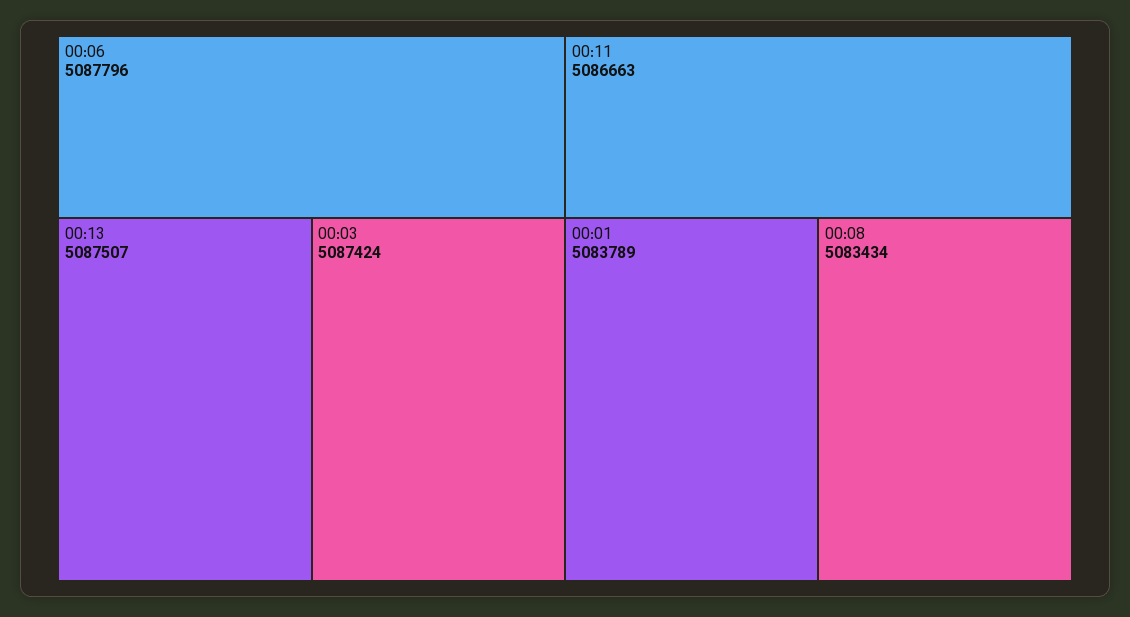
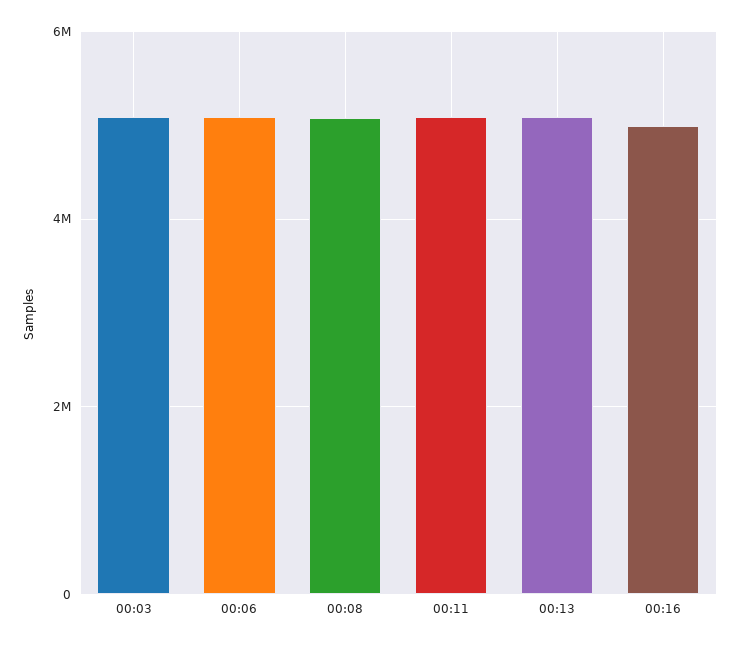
00:01: 5083789 -> none
00:16: none -> 5000000

